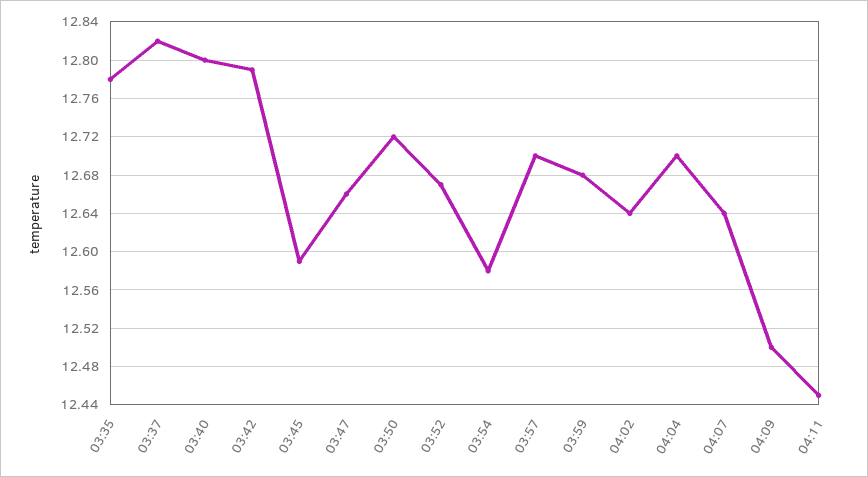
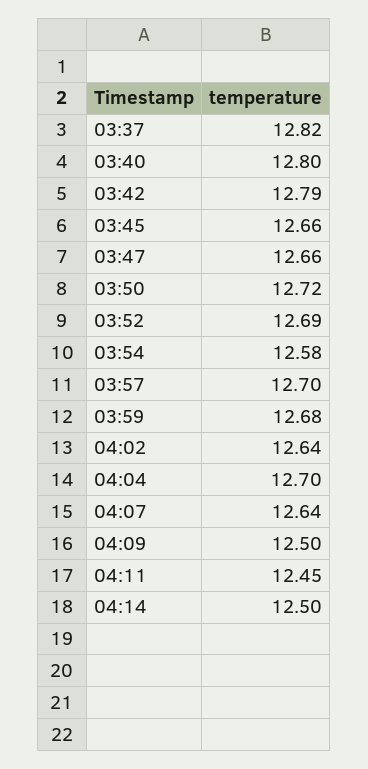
03:35: 12.78 -> none
03:45: 12.59 -> 12.66
03:52: 12.67 -> 12.69
04:14: none -> 12.5

